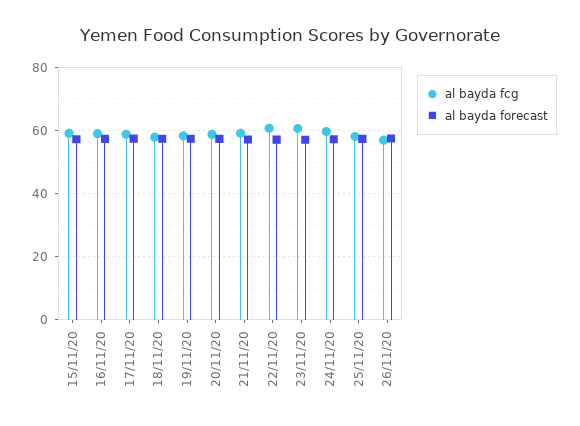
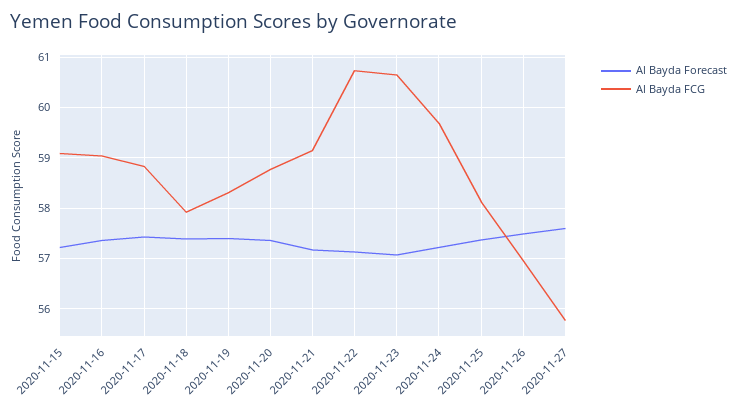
al bayda forecast, 2020-11-27: none -> 57.6
al bayda fcg, 2020-11-27: none -> 55.8

